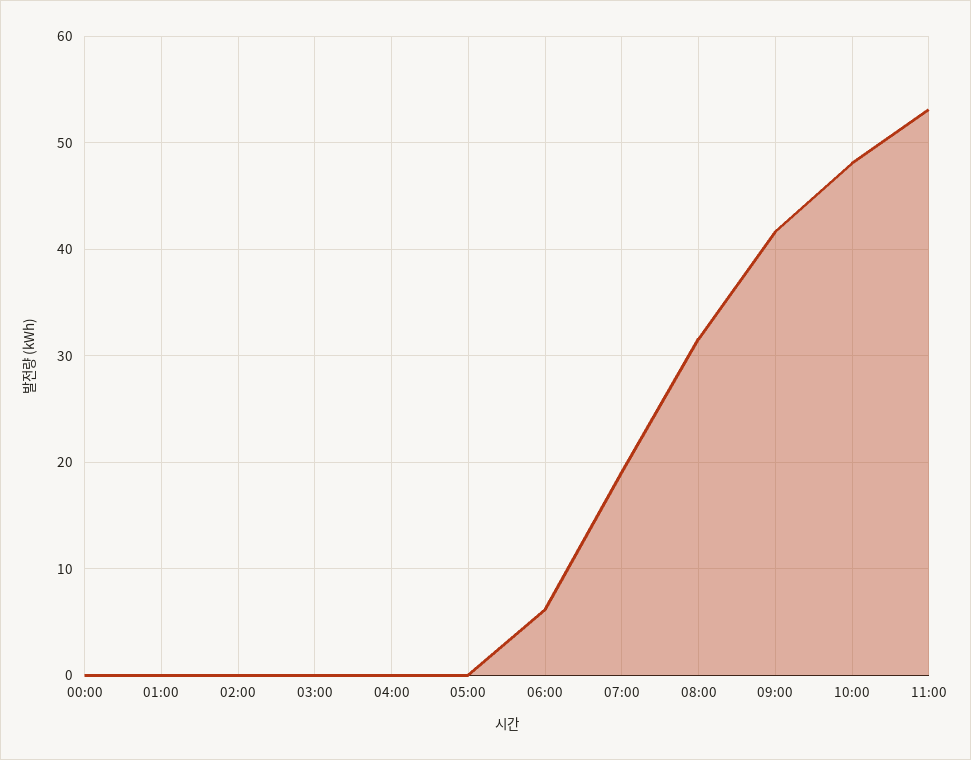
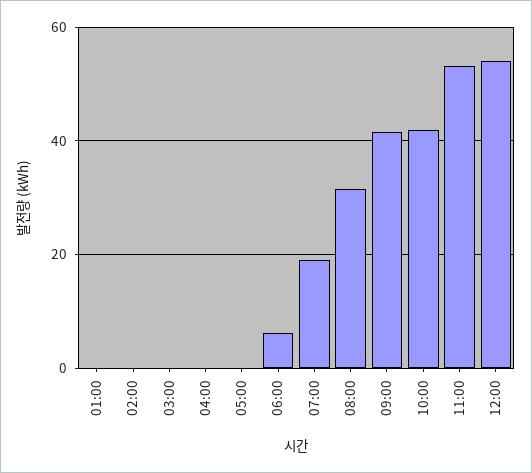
00:00: 0 -> none
10:00: 48 -> 42
12:00: none -> 54

